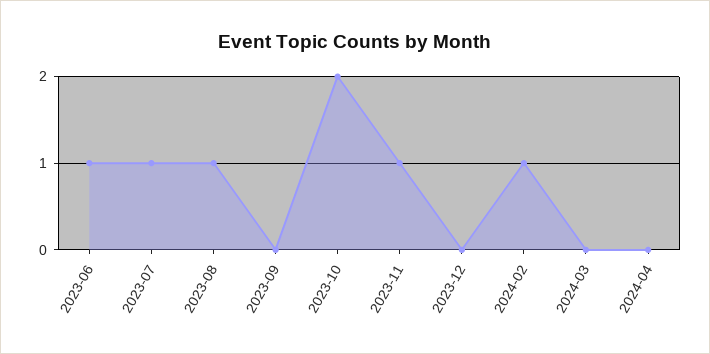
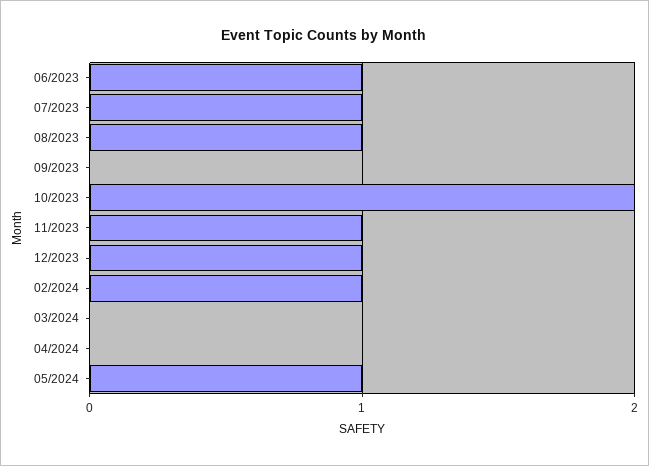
2023-12: 0 -> 1
05/2024: none -> 1

